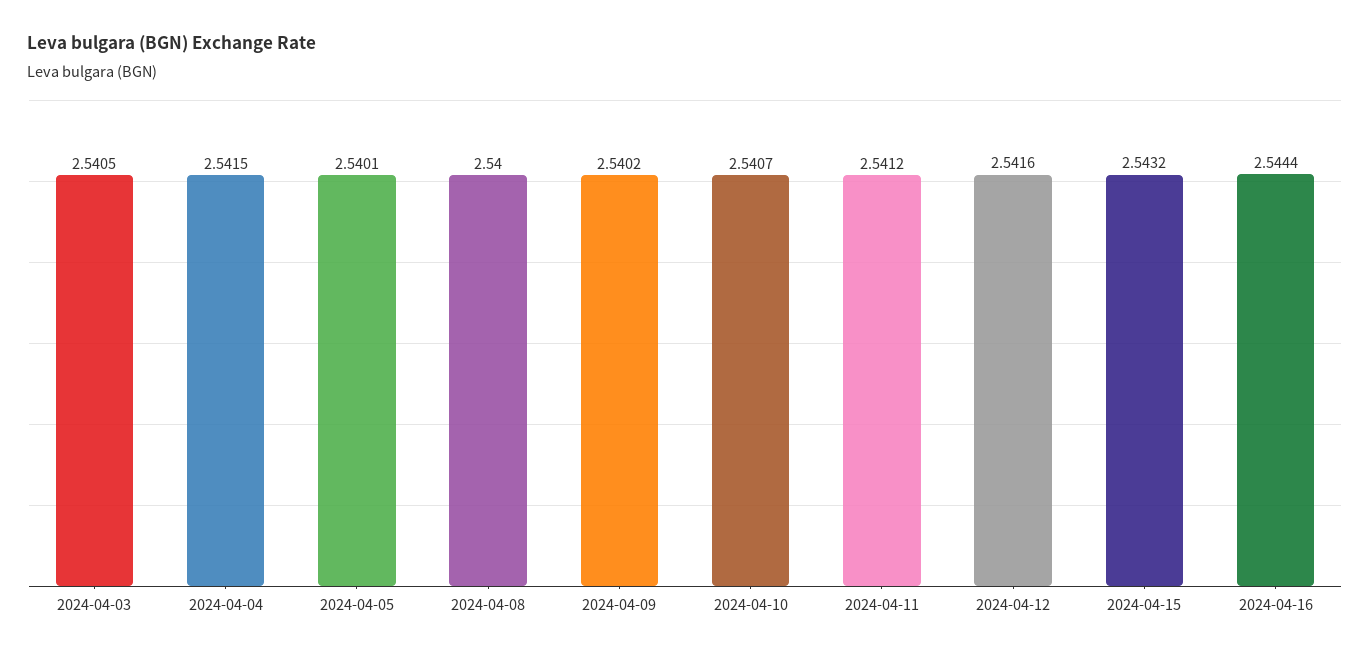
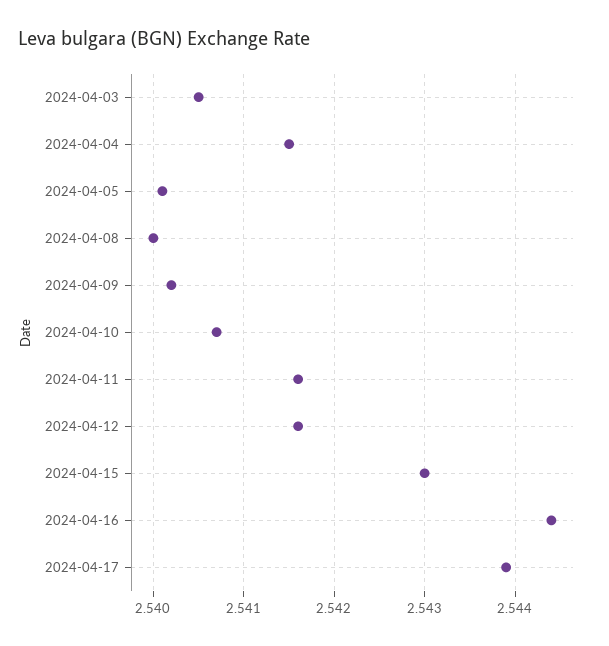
2024-04-11: 2.5412 -> 2.5416
2024-04-15: 2.5432 -> 2.543
2024-04-17: none -> 2.5439

